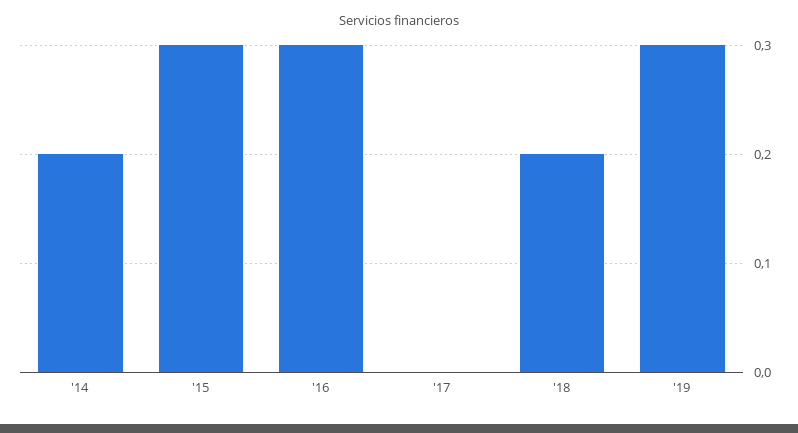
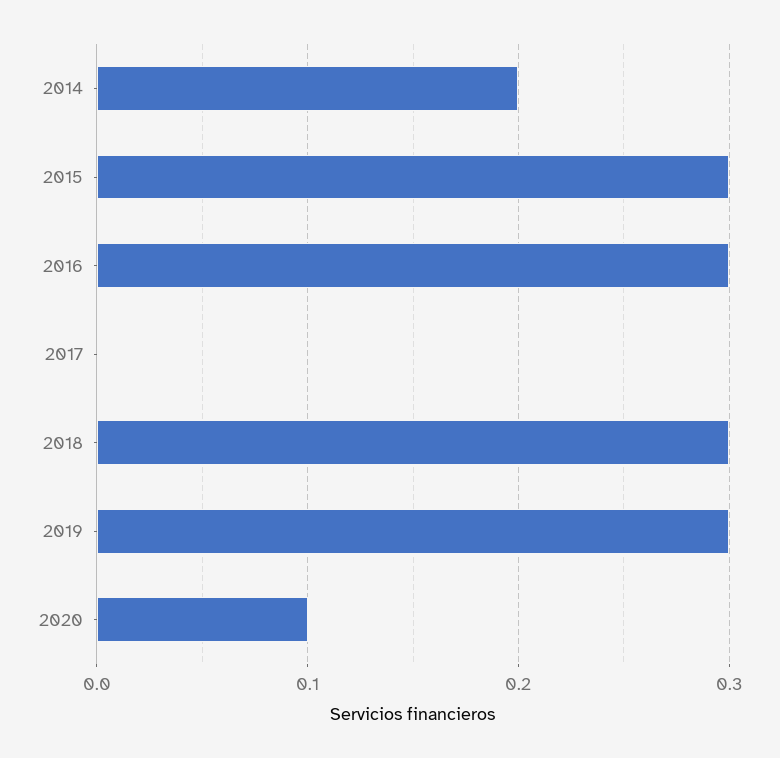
'18: 0.2 -> 0.3
2020: none -> 0.1

